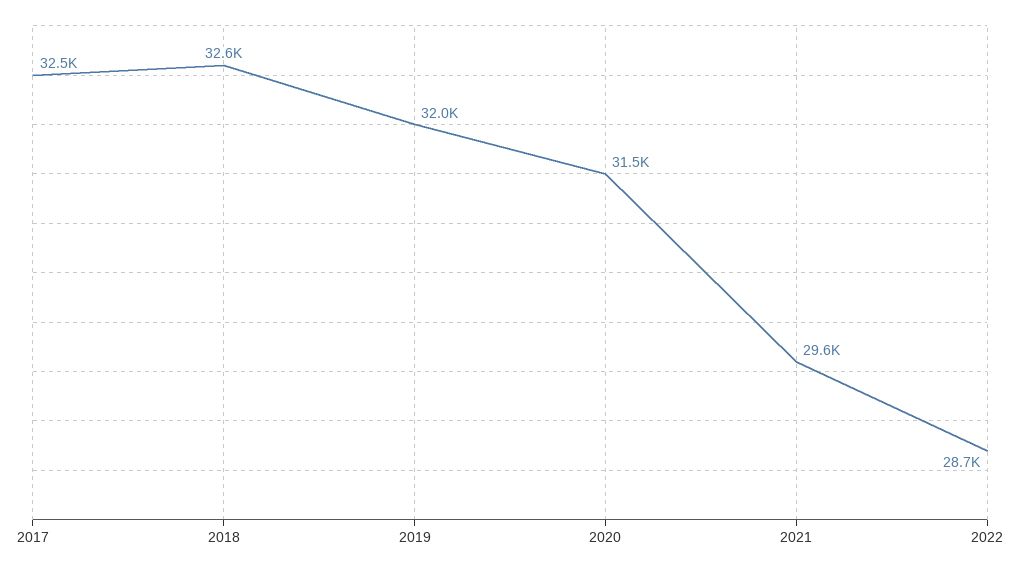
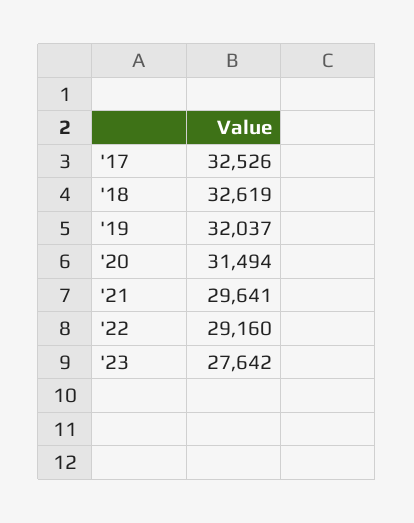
2022: 28700 -> 29160
'23: none -> 27642

